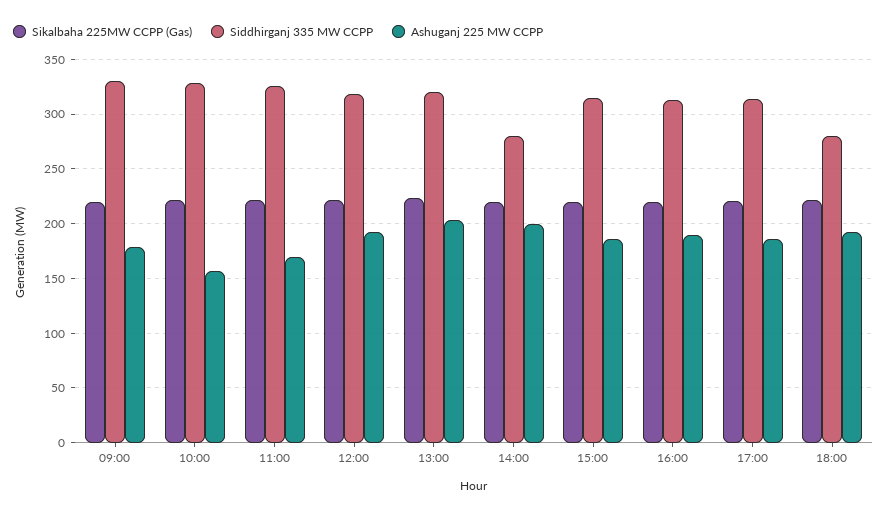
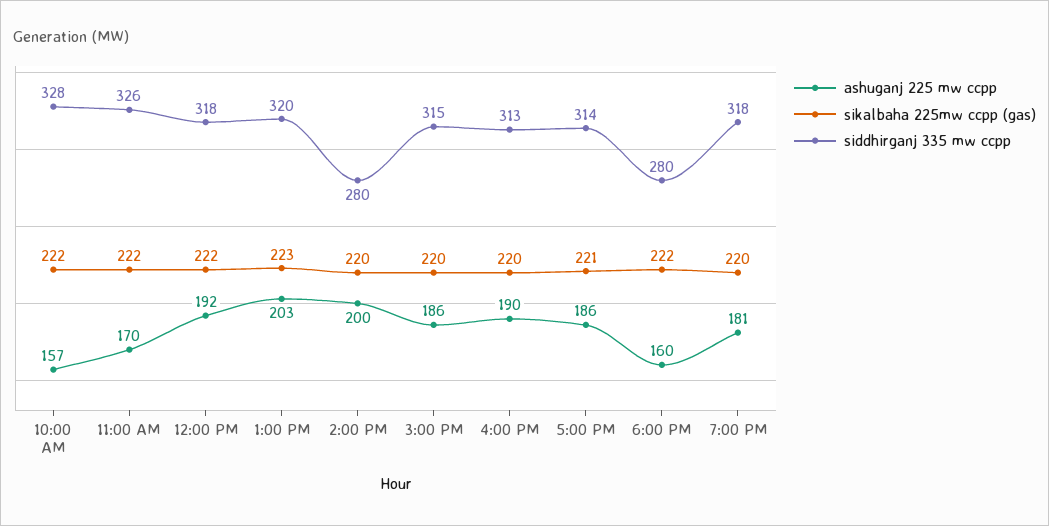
Sikalbaha 225MW CCPP (Gas), 09:00: 220 -> none
Siddhirganj 335 MW CCPP, 09:00: 330 -> none
Ashuganj 225 MW CCPP, 09:00: 180 -> none
Ashuganj 225 MW CCPP, 18:00: 190 -> 160
Ashuganj 225 MW CCPP, 7:00 PM: none -> 181
Sikalbaha 225MW CCPP (Gas), 7:00 PM: none -> 220
Siddhirganj 335 MW CCPP, 7:00 PM: none -> 318

